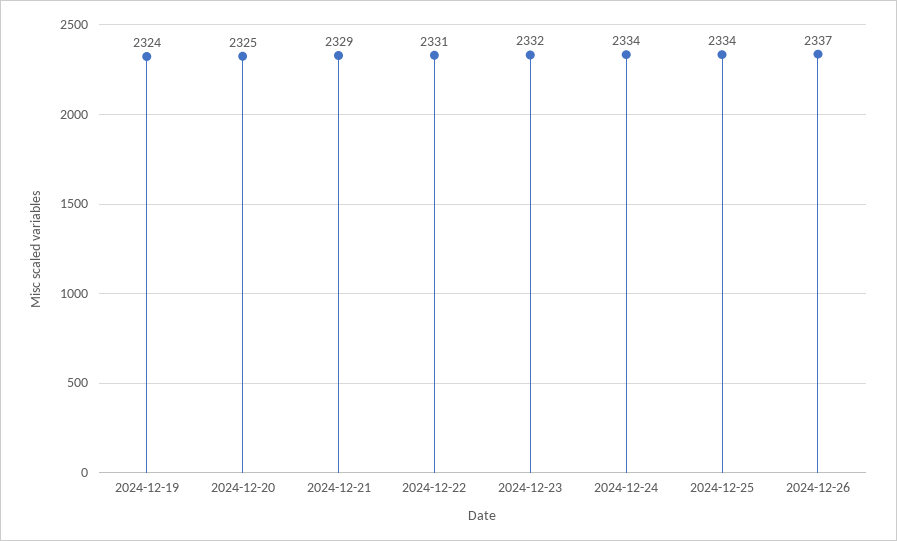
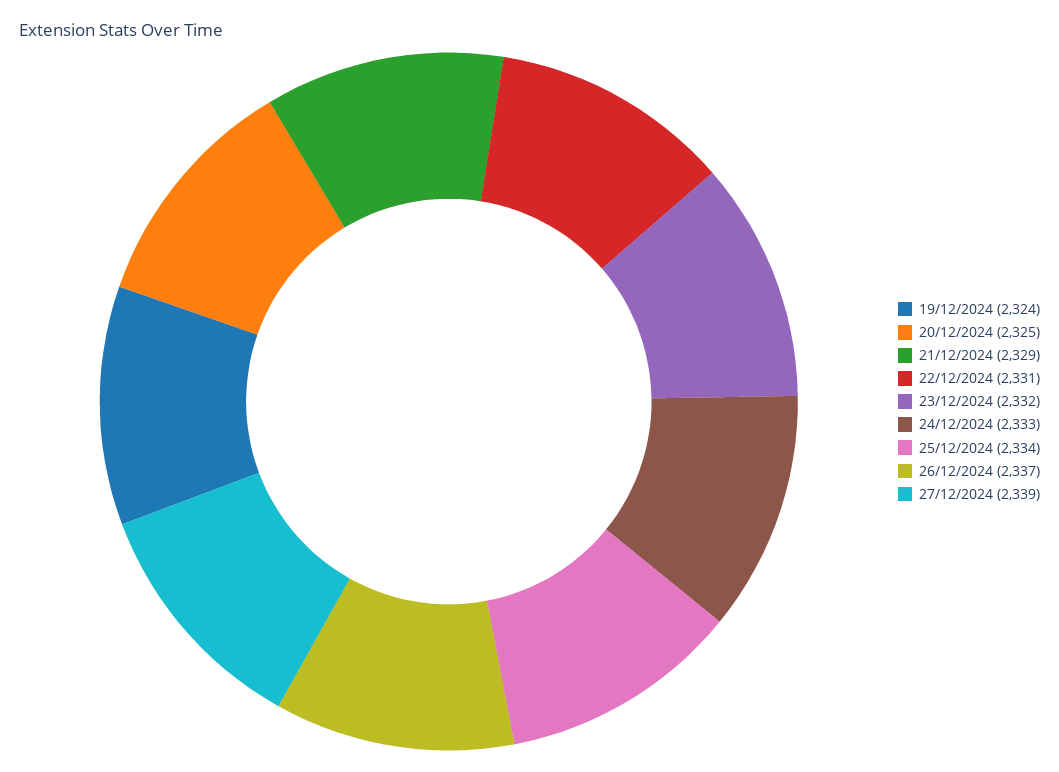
2024-12-24: 2334 -> 2333
27/12/2024: none -> 2339

